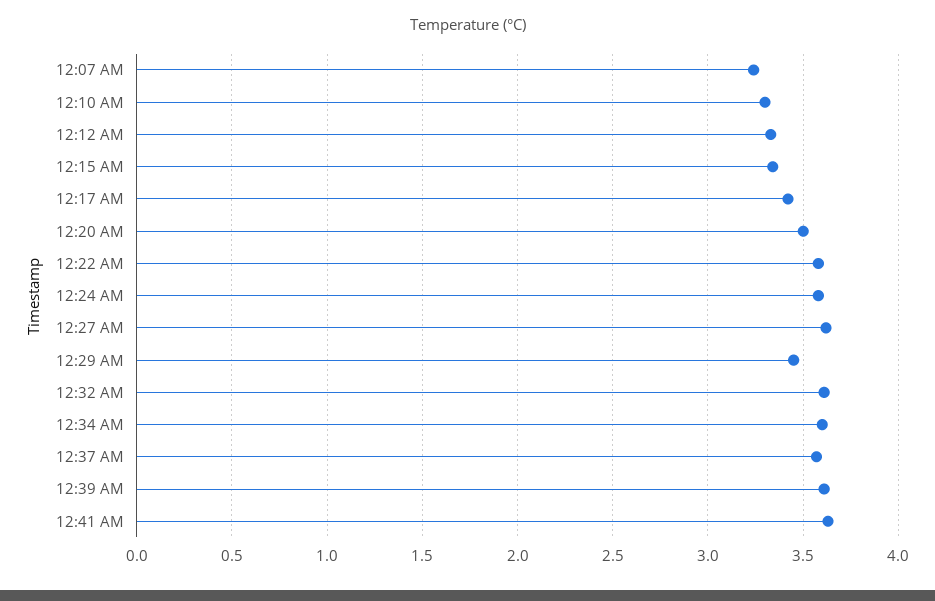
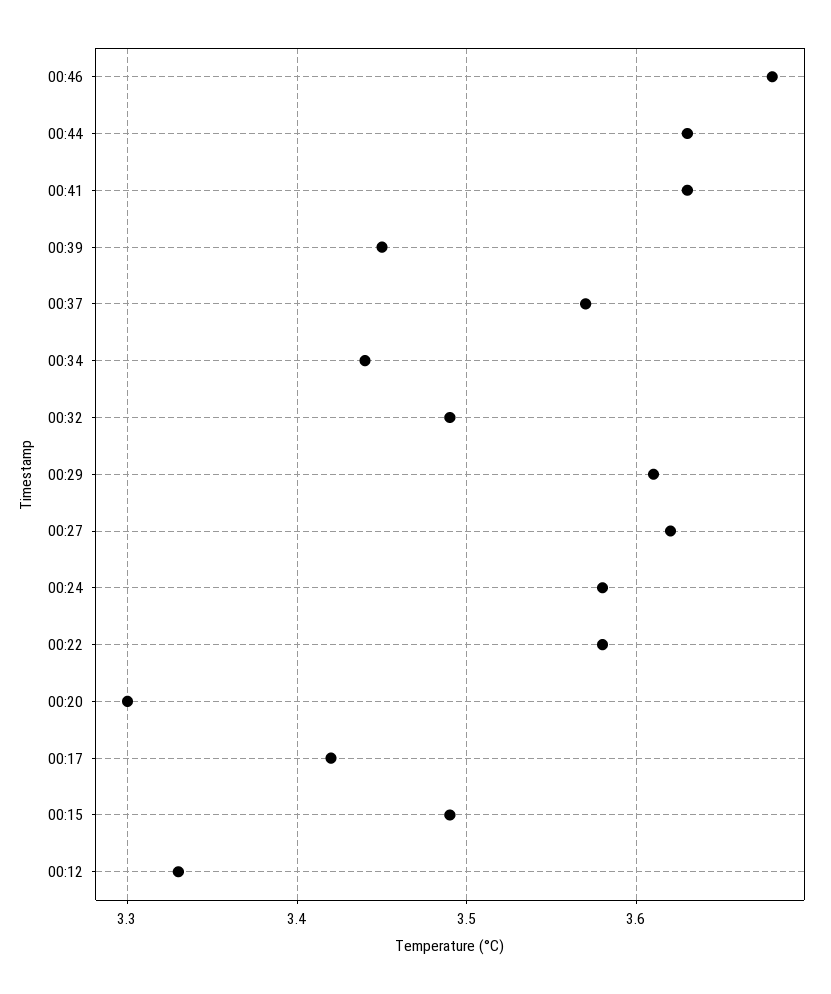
12:07 AM: 3.25 -> none
12:10 AM: 3.3 -> none
12:15 AM: 3.35 -> 3.49
12:20 AM: 3.5 -> 3.3
12:29 AM: 3.45 -> 3.61
12:32 AM: 3.6 -> 3.49
12:34 AM: 3.6 -> 3.44
12:39 AM: 3.6 -> 3.45
00:46: none -> 3.68
00:44: none -> 3.63

